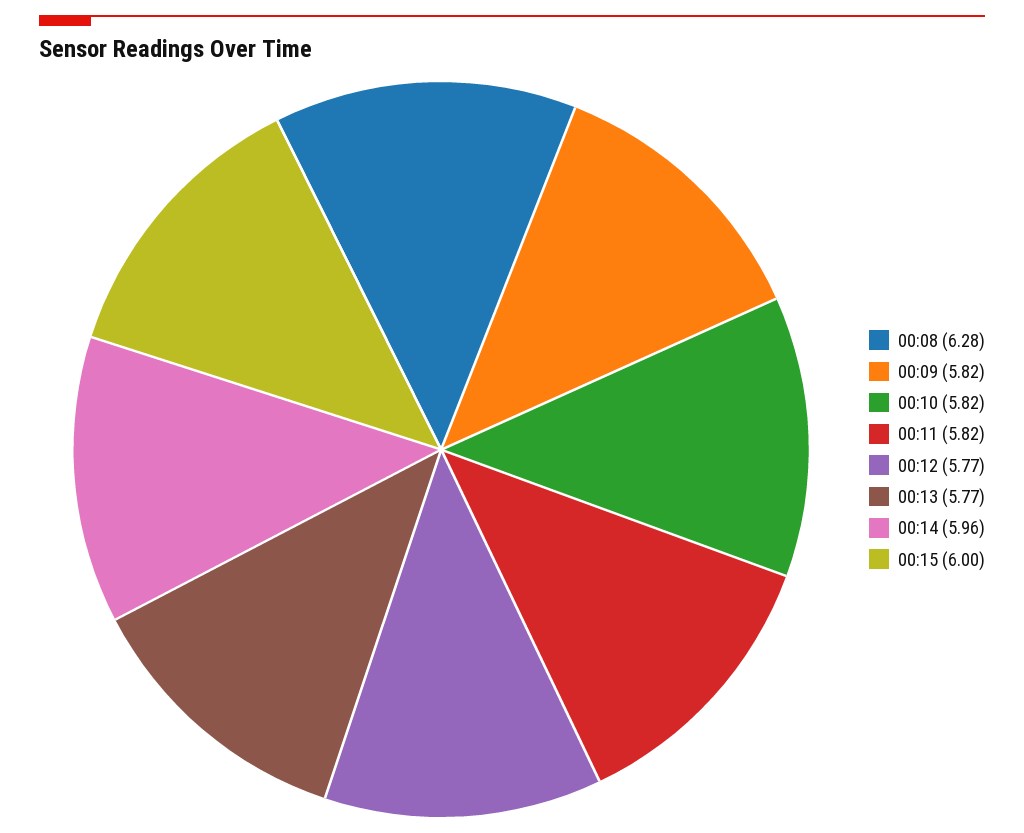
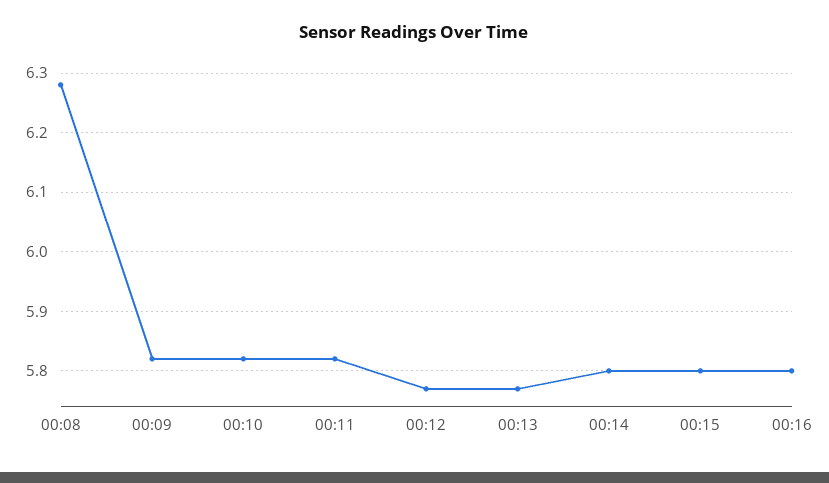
00:14: 5.96 -> 5.8
00:15: 6 -> 5.8
00:16: none -> 5.8

